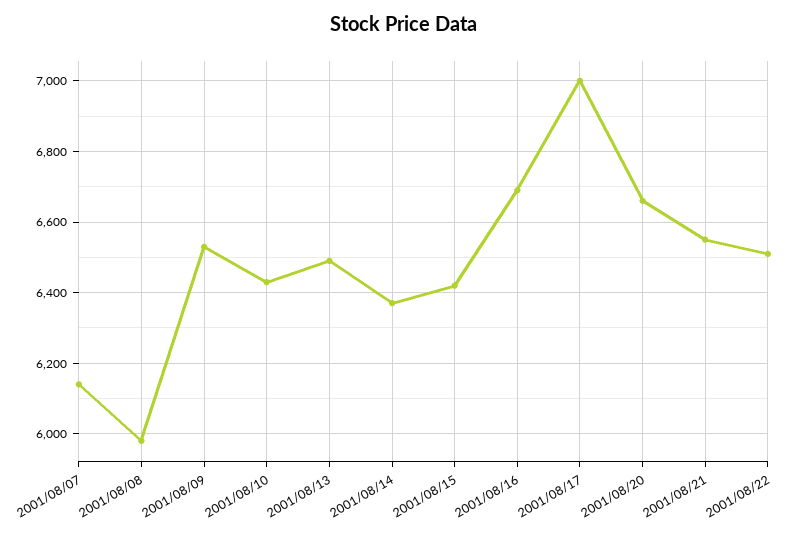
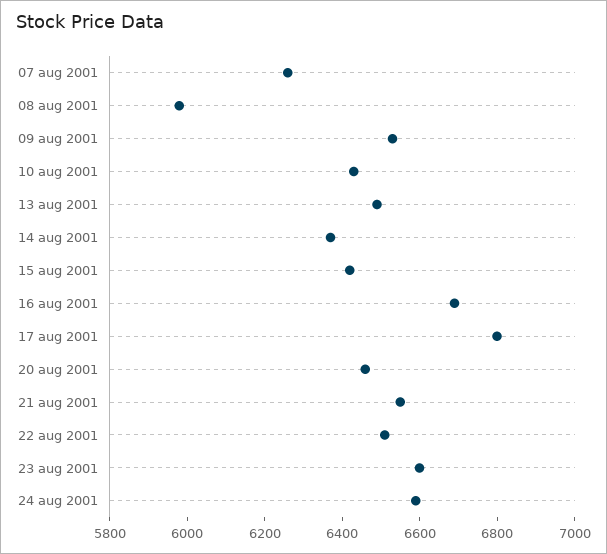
2001/08/07: 6140 -> 6250
2001/08/17: 7000 -> 6800
2001/08/20: 6660 -> 6450
23 aug 2001: none -> 6600
24 aug 2001: none -> 6600

